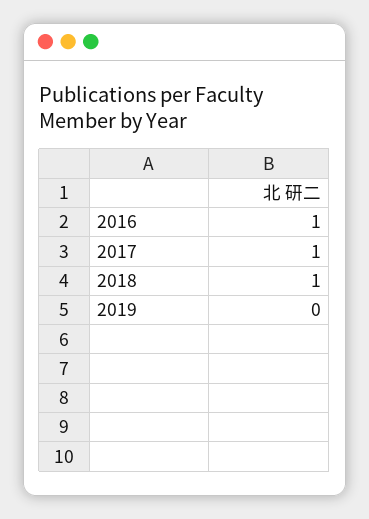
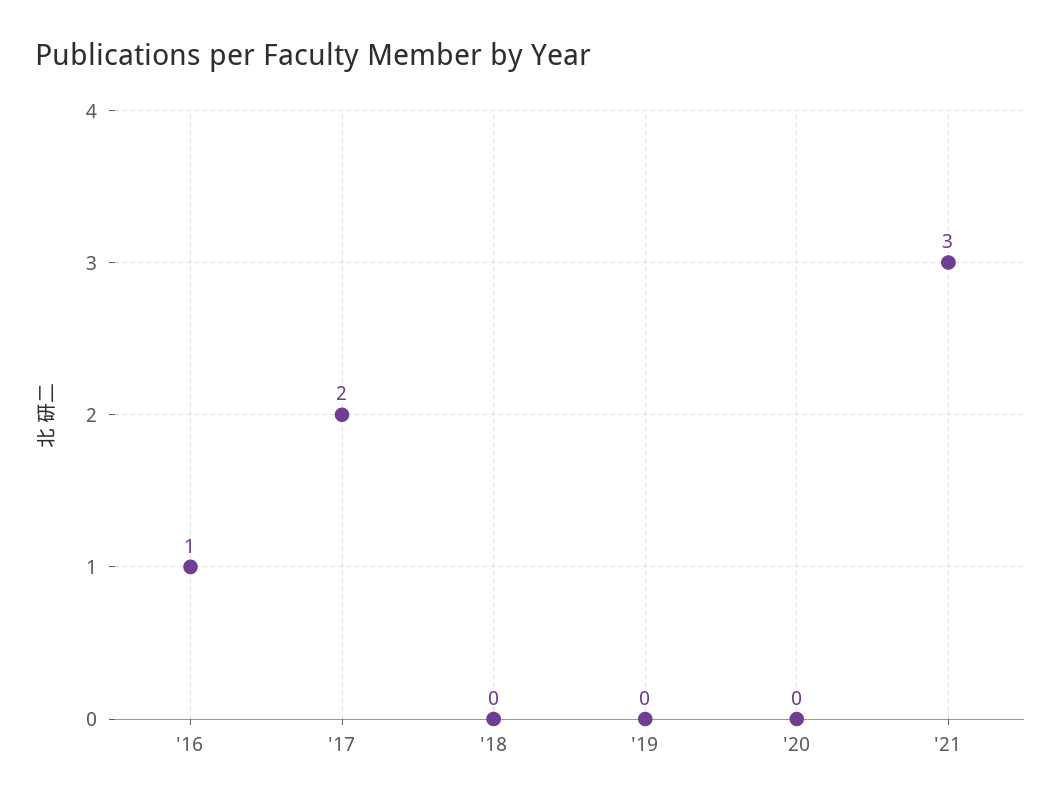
2017: 1 -> 2
2018: 1 -> 0
'20: none -> 0
'21: none -> 3

